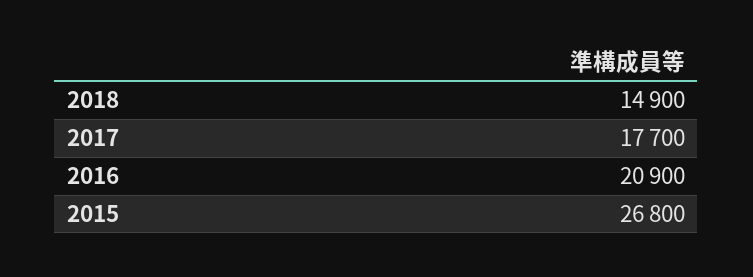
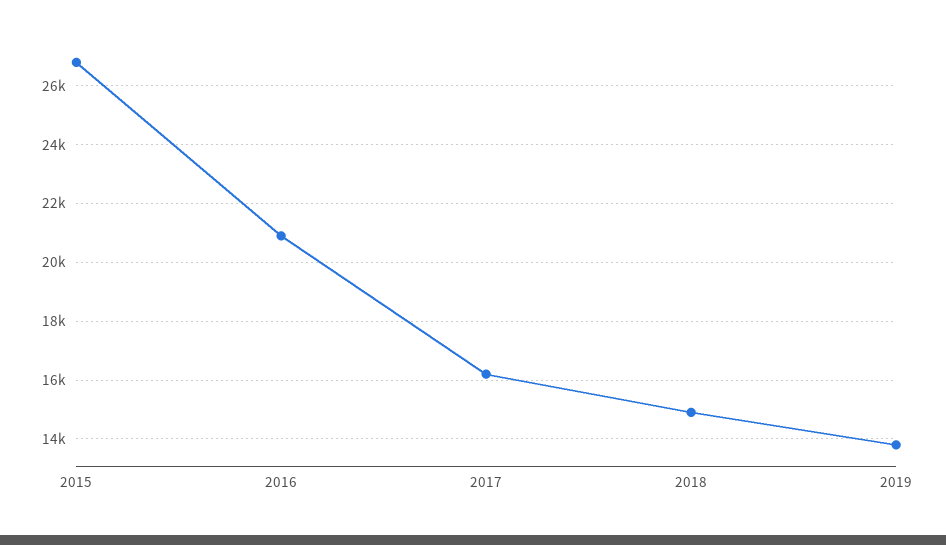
2017: 17700 -> 16250
2019: none -> 13750

